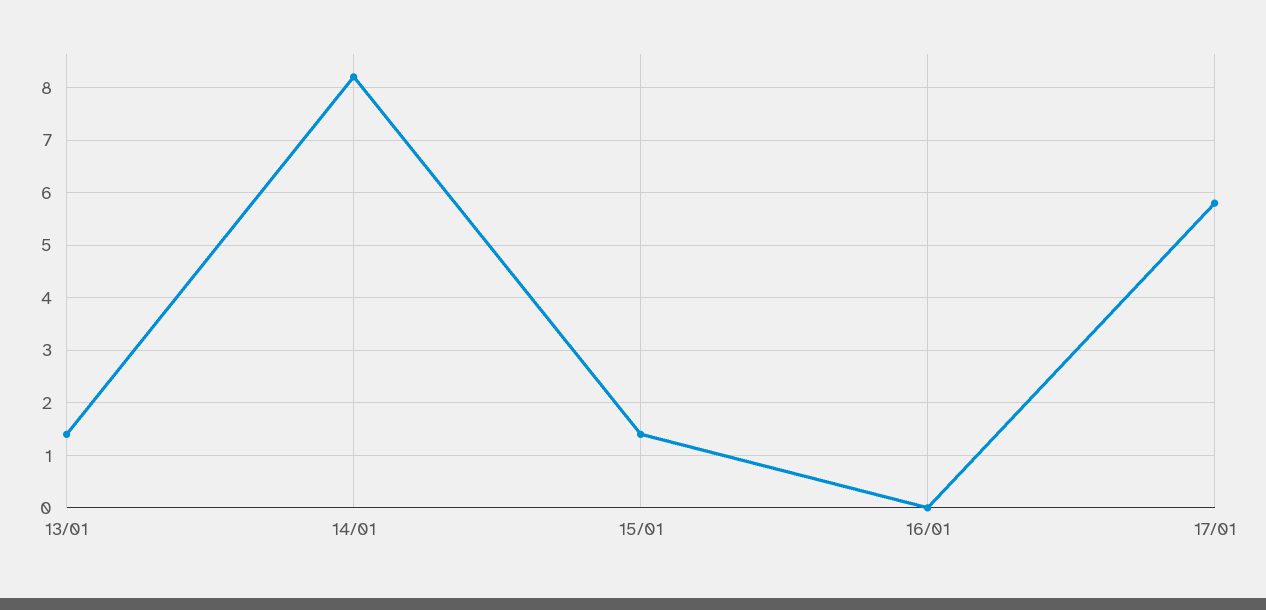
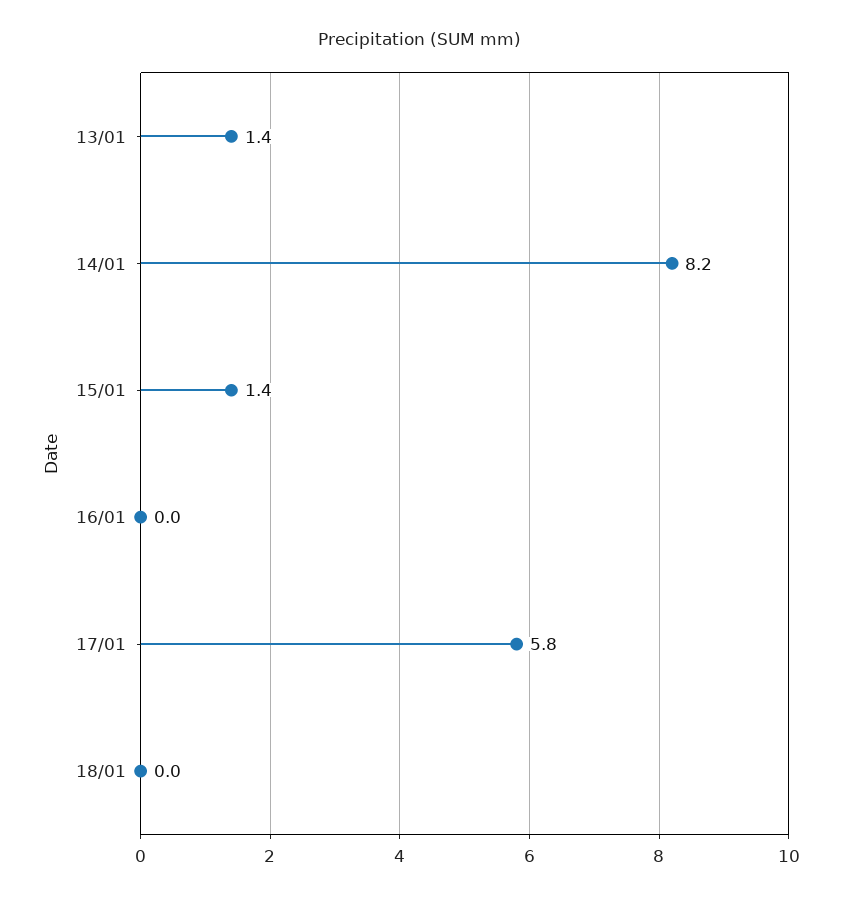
18/01: none -> 0

